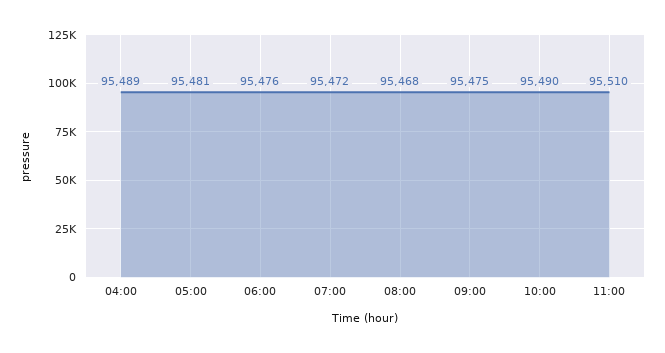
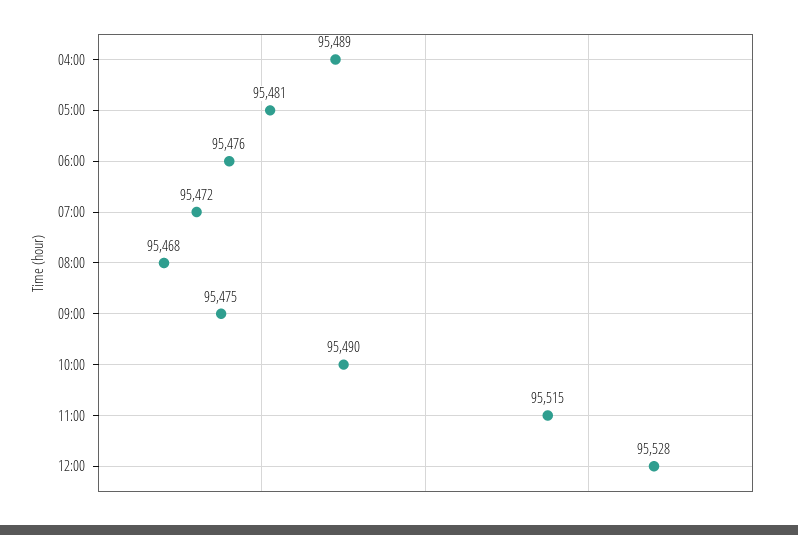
11:00: 95510 -> 95515
12:00: none -> 95528

